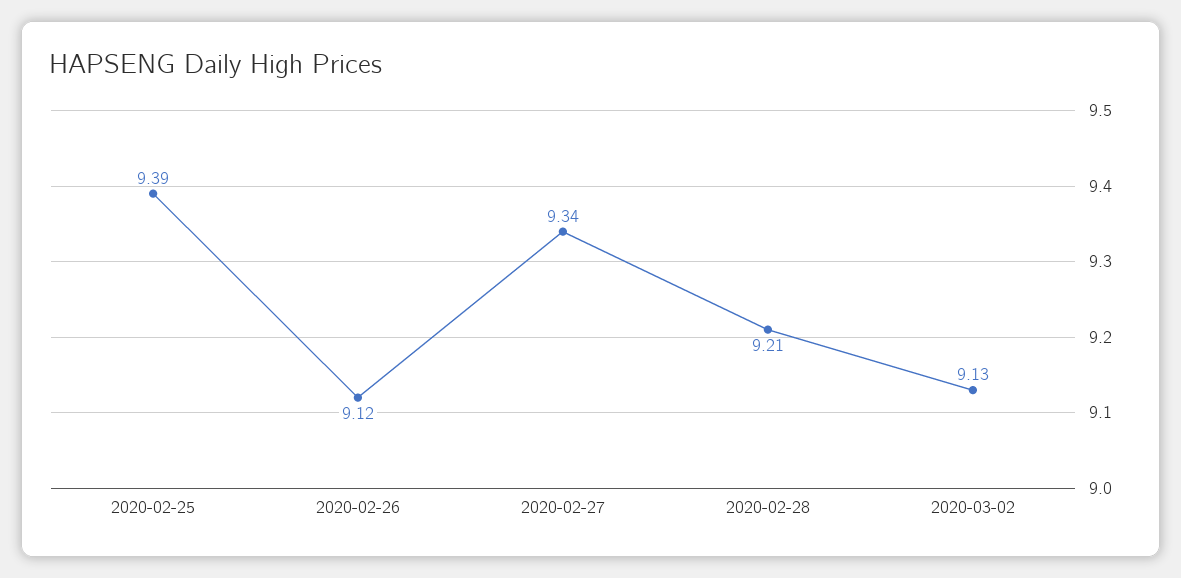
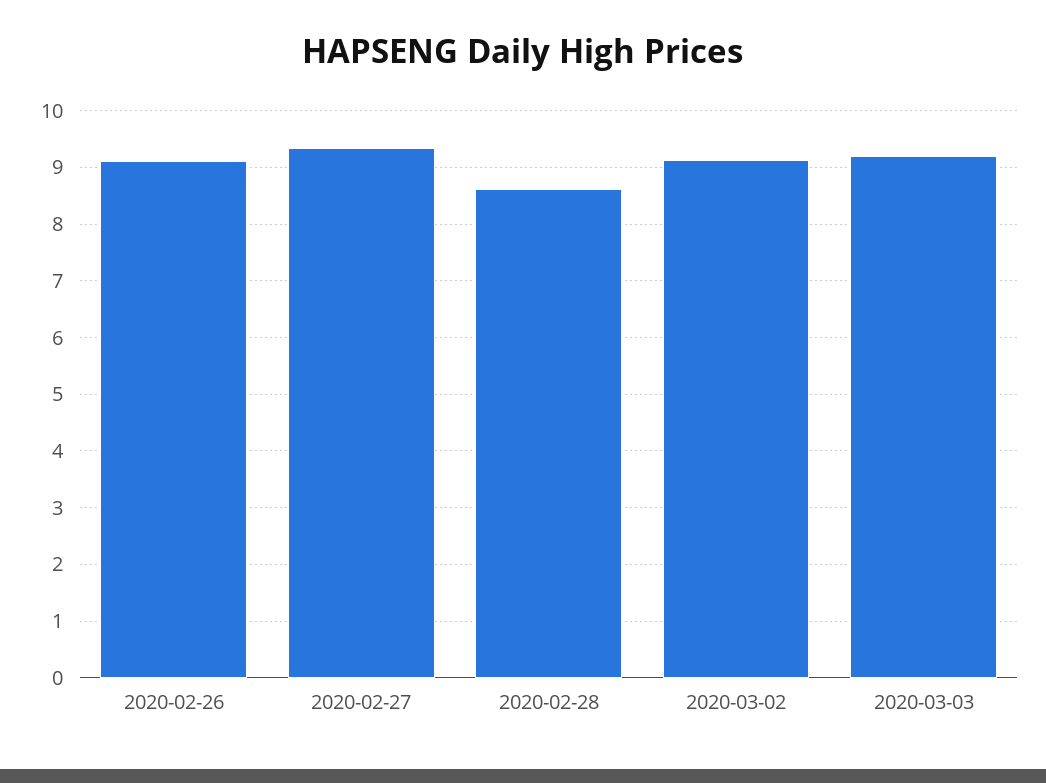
2020-02-25: 9.39 -> none
2020-02-28: 9.21 -> 8.6
2020-03-03: none -> 9.2

